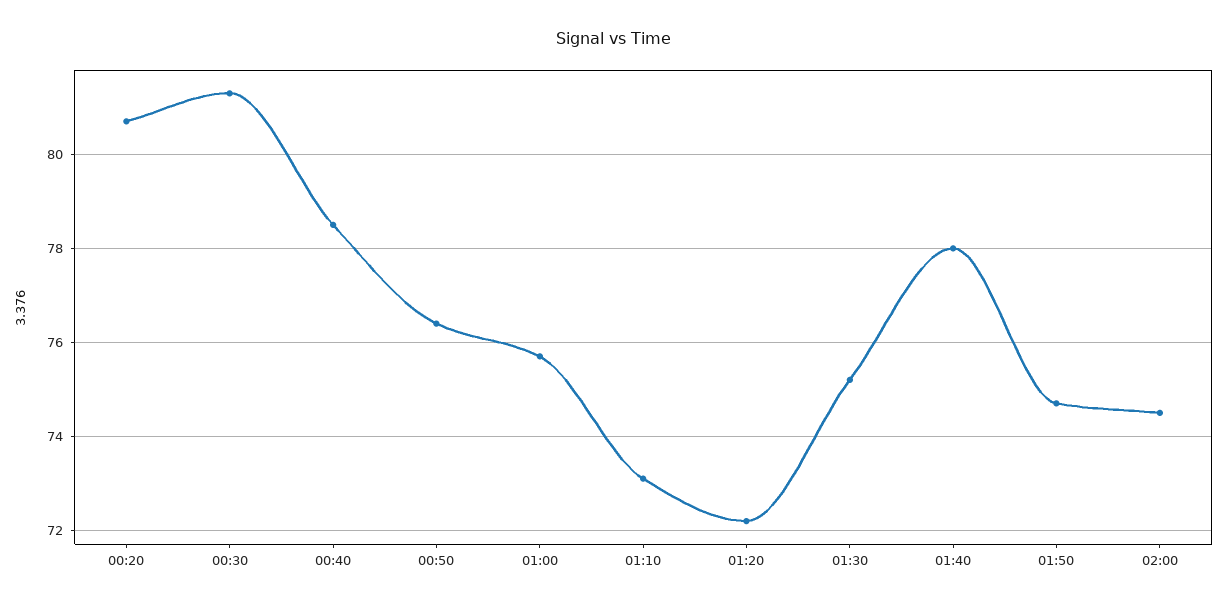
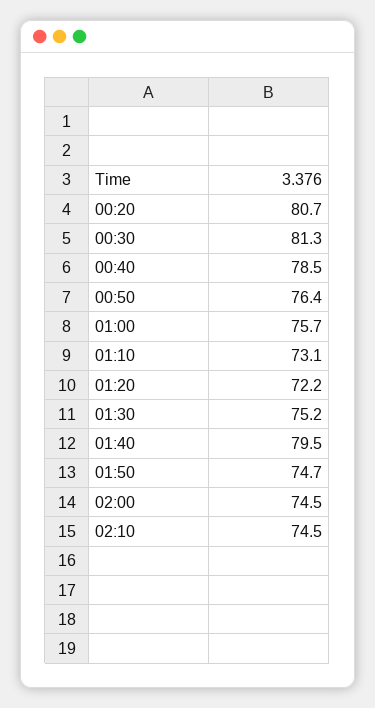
01:40: 78 -> 79.5
02:10: none -> 74.5

